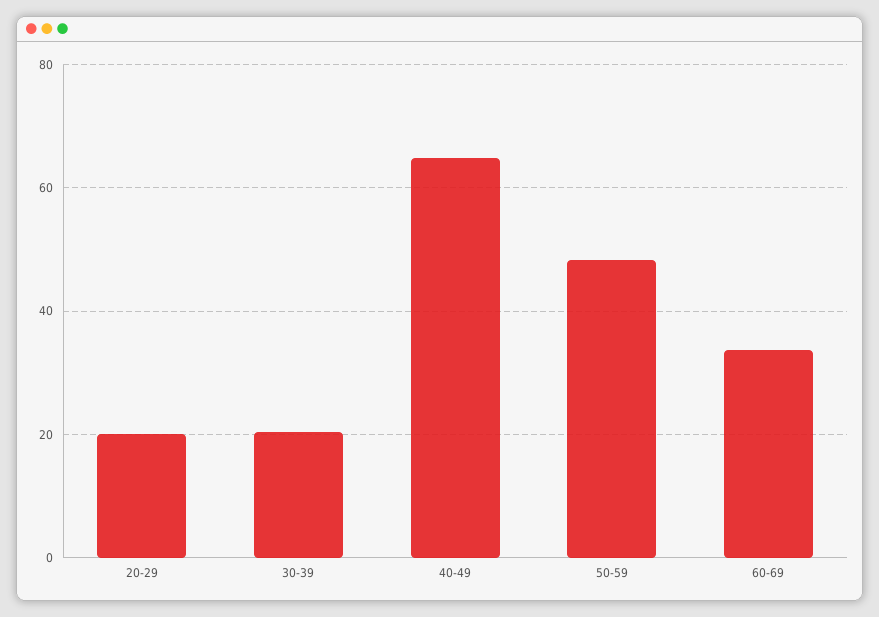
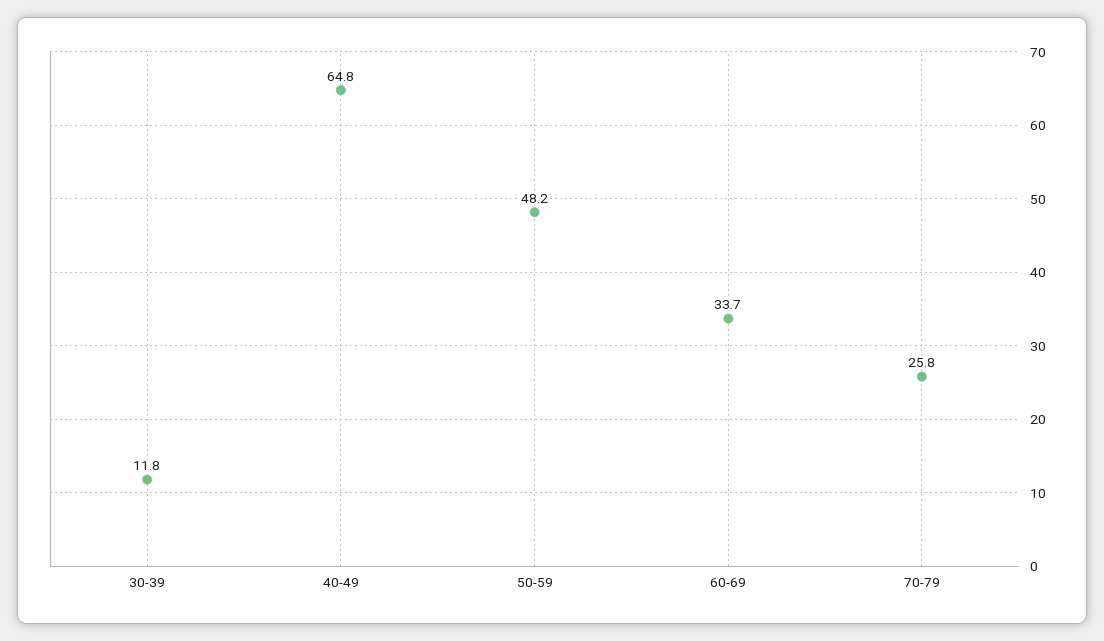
20-29: 20 -> none
30-39: 20 -> 11.8
70-79: none -> 25.8

